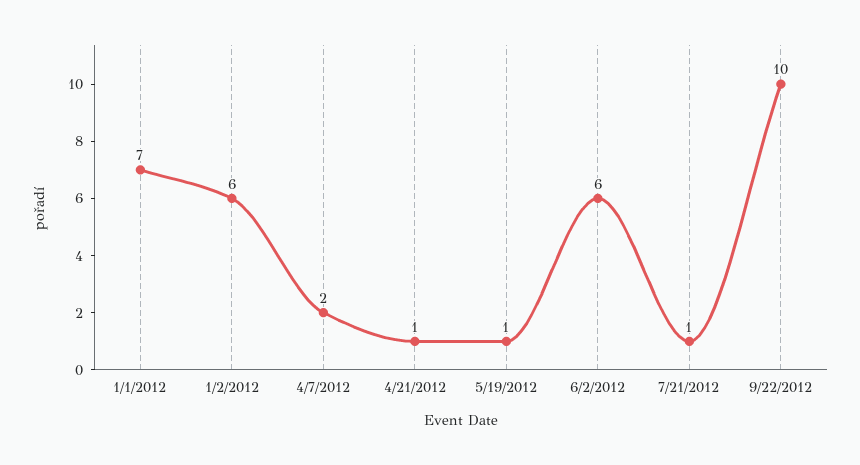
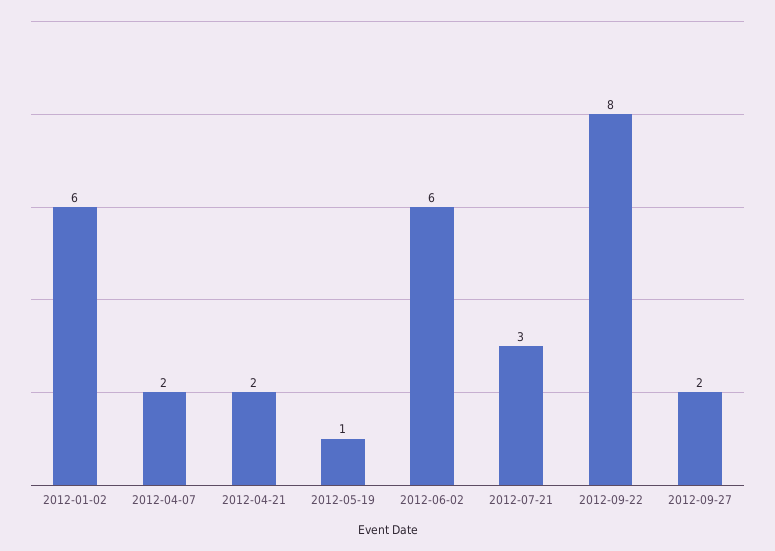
1/1/2012: 7 -> none
4/21/2012: 1 -> 2
7/21/2012: 1 -> 3
9/22/2012: 10 -> 8
2012-09-27: none -> 2

